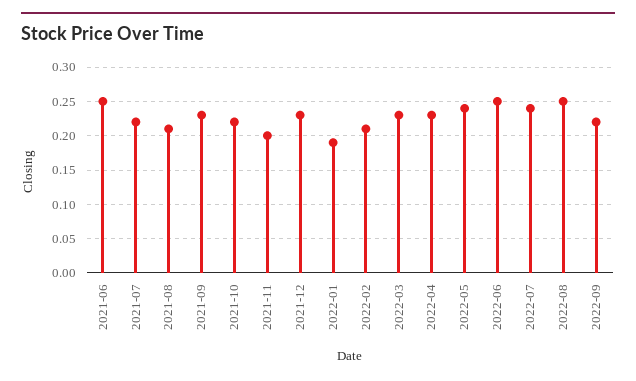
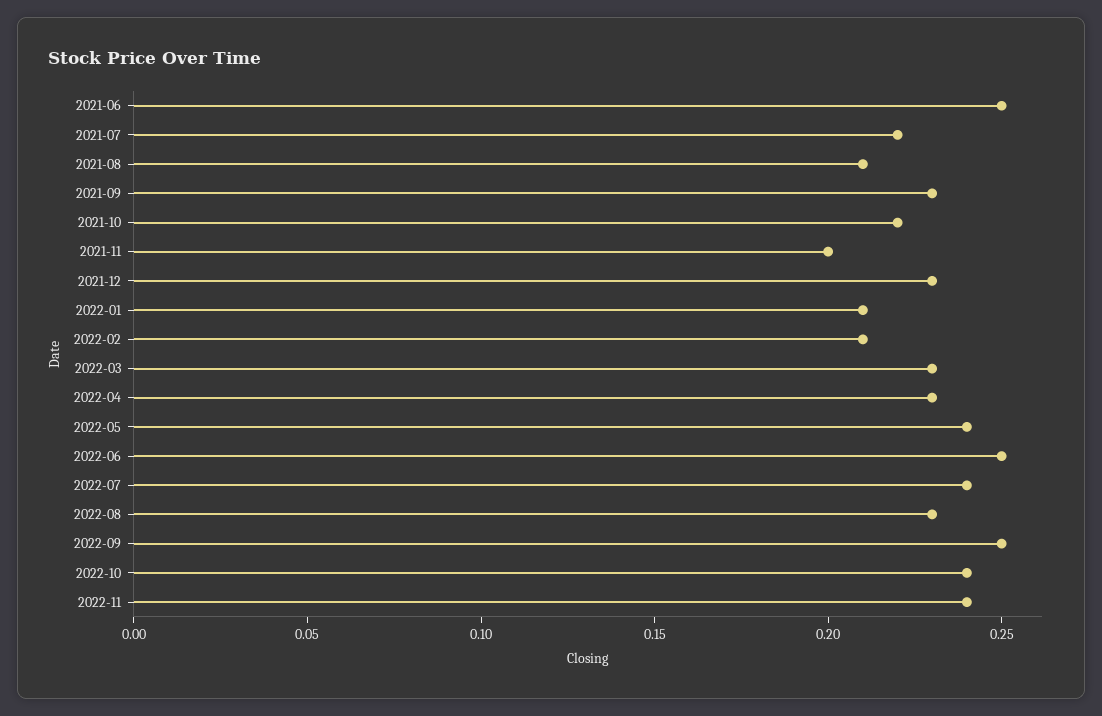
2022-01: 0.19 -> 0.21
2022-08: 0.25 -> 0.23
2022-09: 0.22 -> 0.25
2022-10: none -> 0.24
2022-11: none -> 0.24

